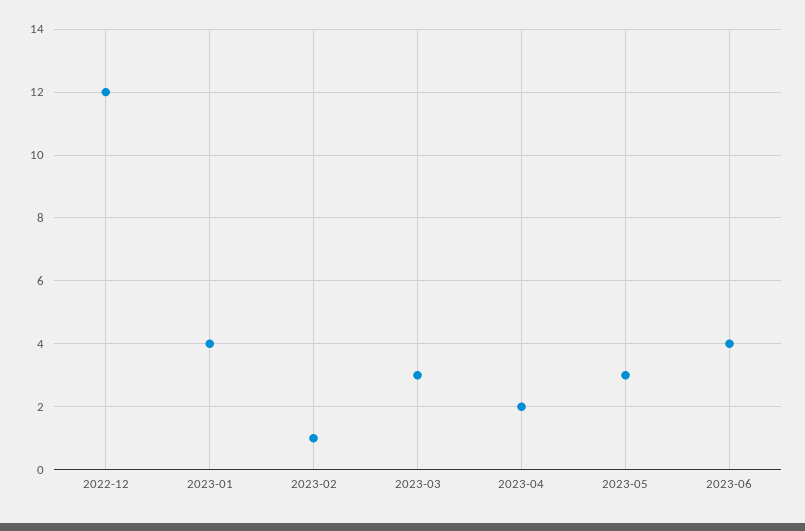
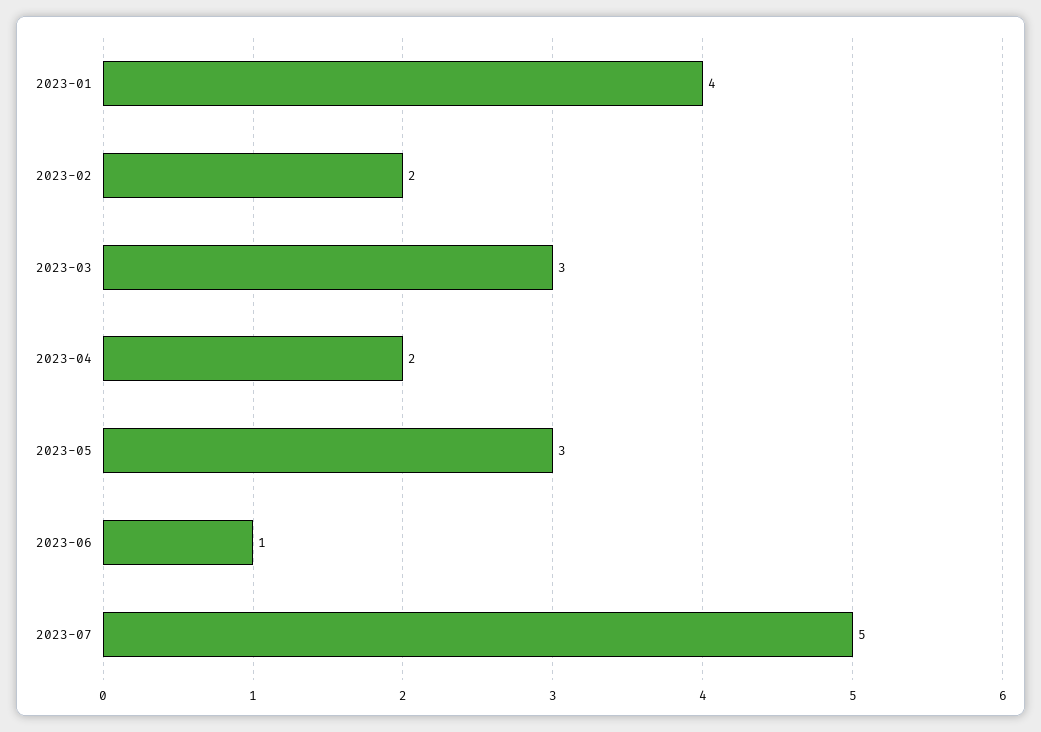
2022-12: 12 -> none
2023-02: 1 -> 2
2023-06: 4 -> 1
2023-07: none -> 5

